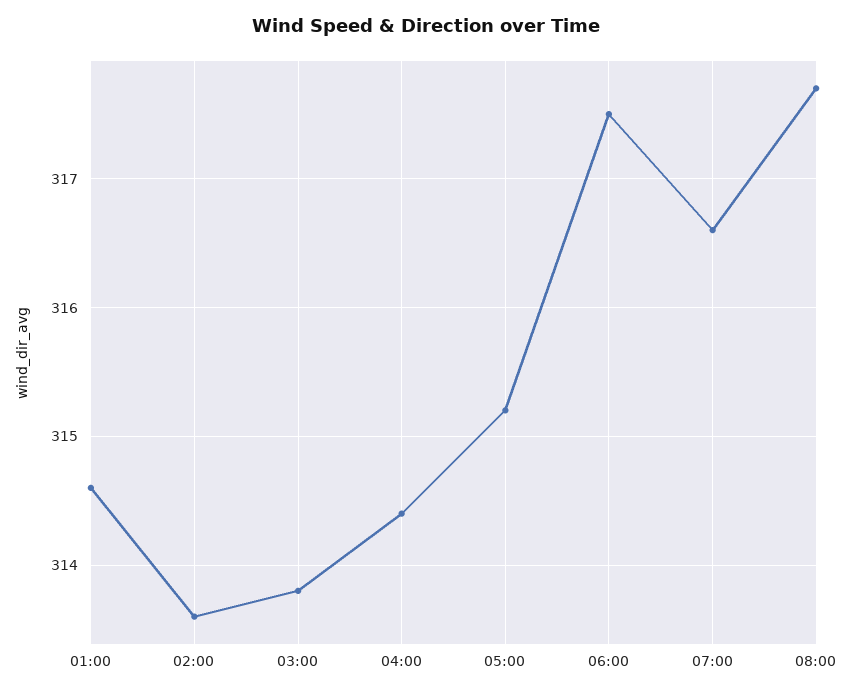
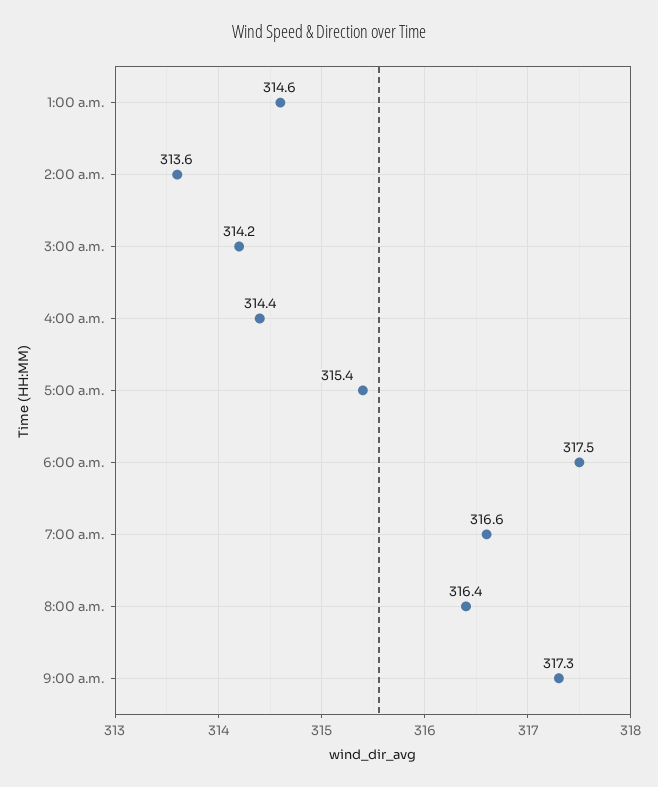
03:00: 313.8 -> 314.2
05:00: 315.2 -> 315.4
08:00: 317.7 -> 316.4
9:00 a.m.: none -> 317.3

